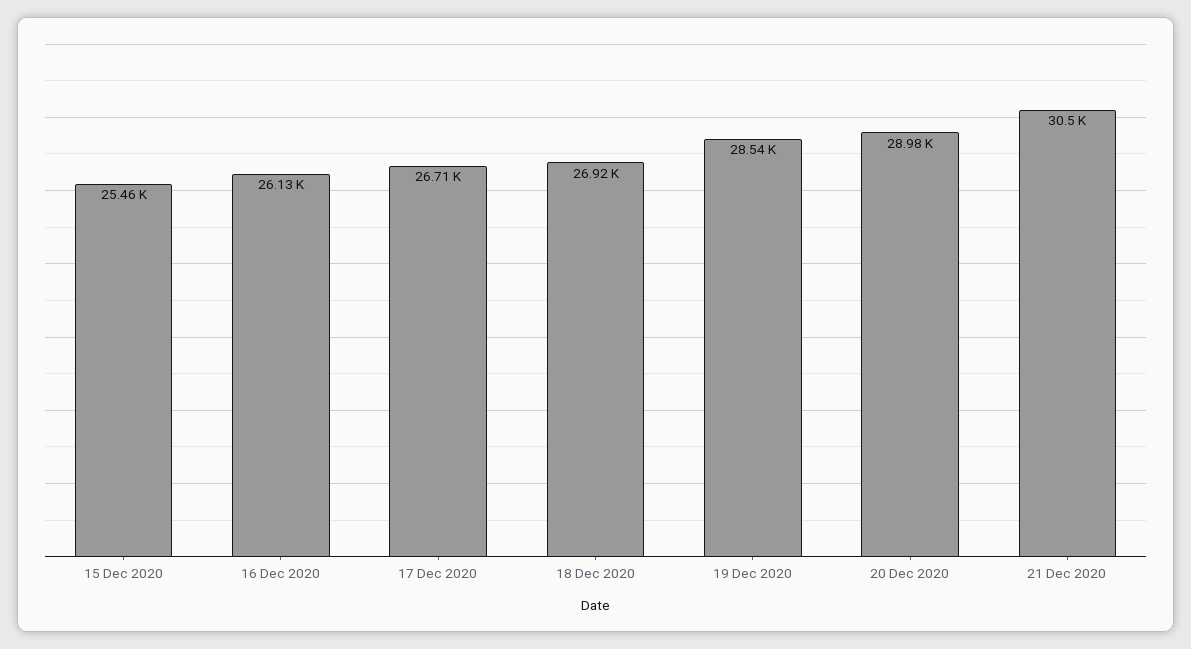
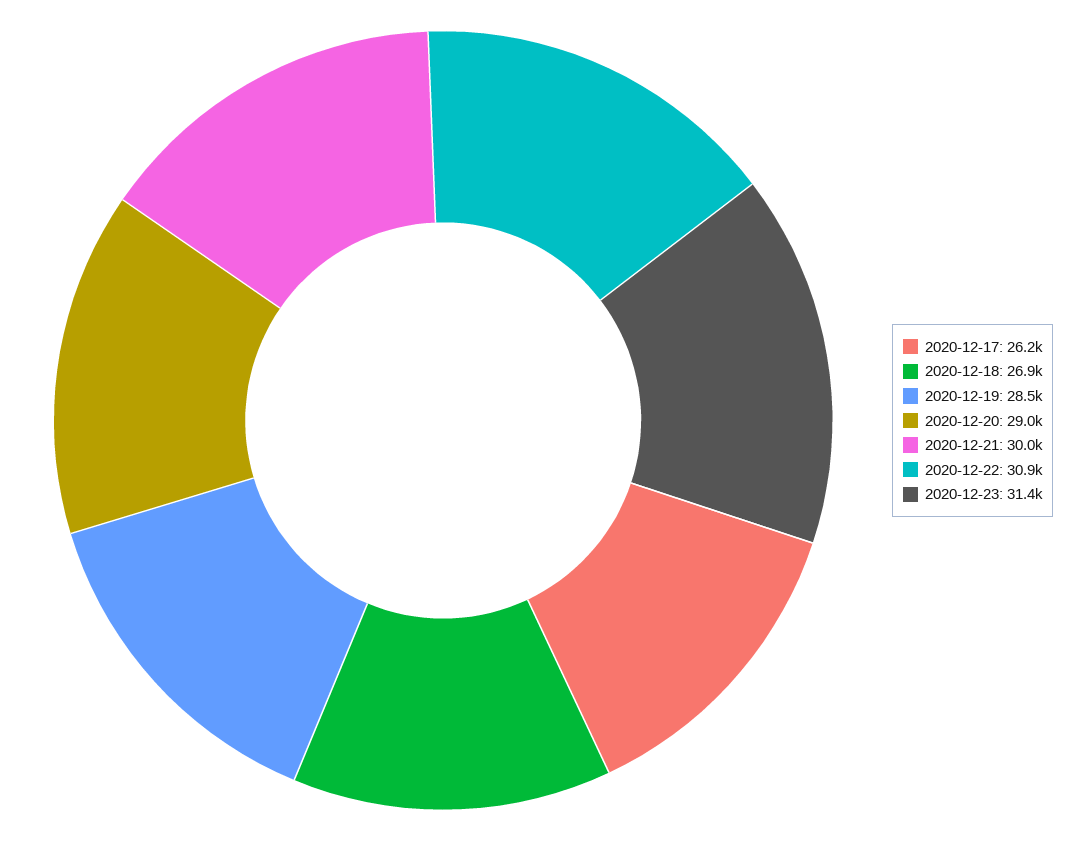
15 Dec 2020: 25460 -> none
16 Dec 2020: 26130 -> none
17 Dec 2020: 26710 -> 26200
21 Dec 2020: 30500 -> 30000
2020-12-22: none -> 30900
2020-12-23: none -> 31400

